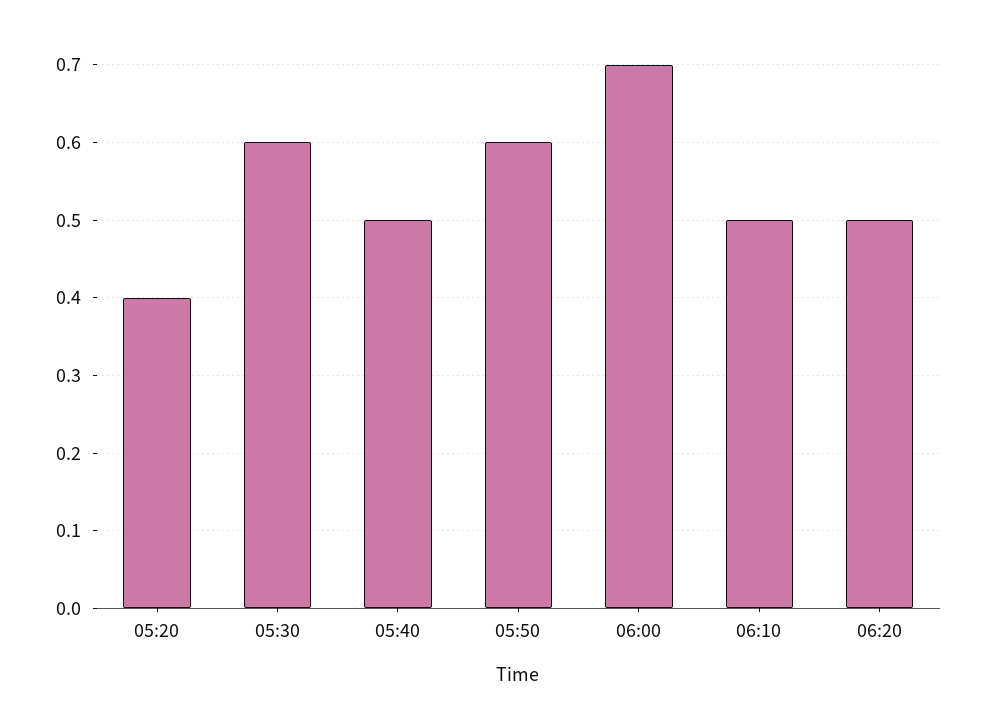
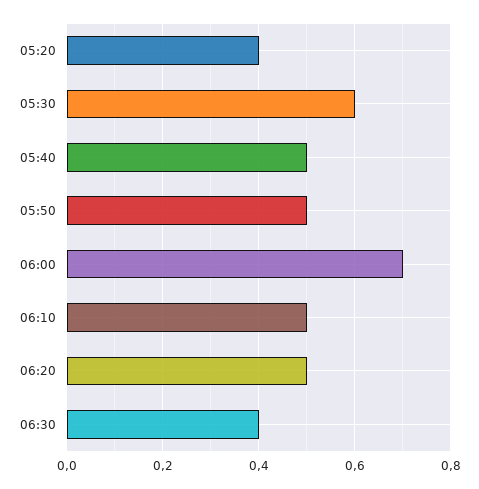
05:50: 0.6 -> 0.5
06:30: none -> 0.4

